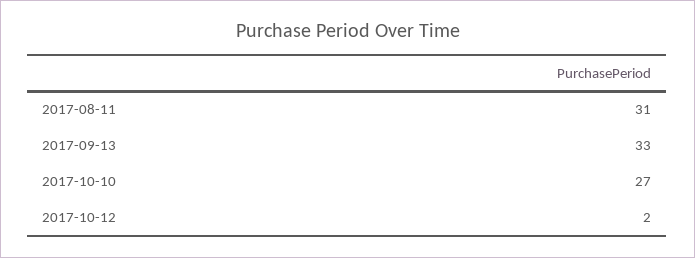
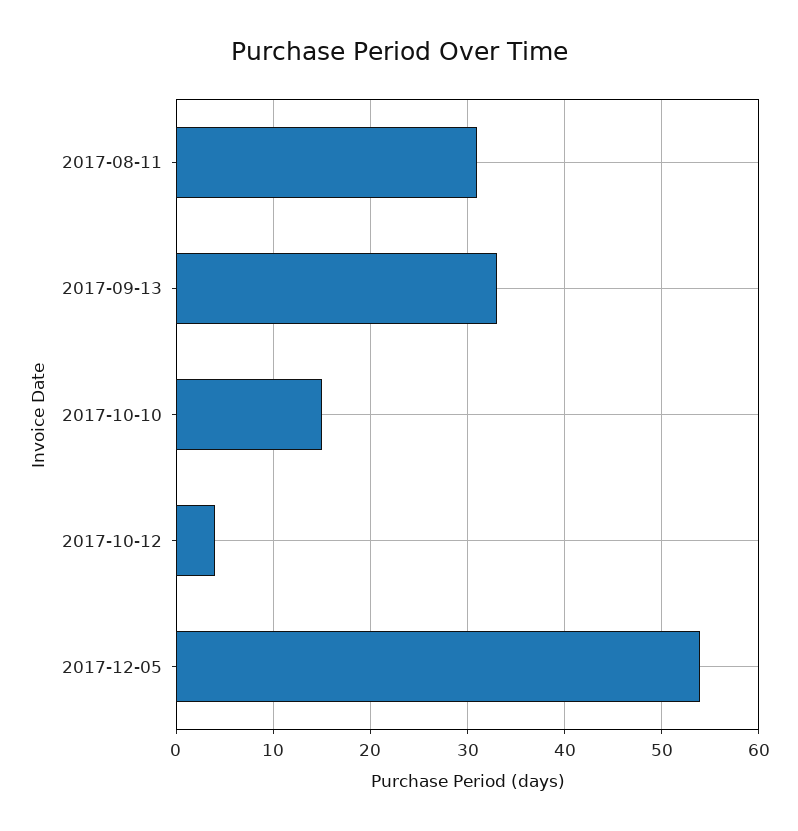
2017-10-10: 27 -> 15
2017-10-12: 2 -> 4
2017-12-05: none -> 54

